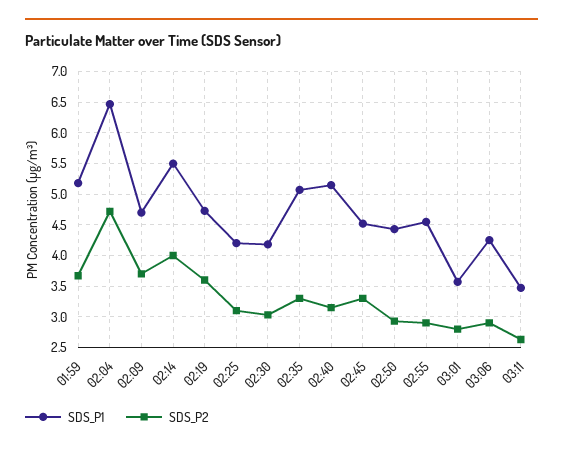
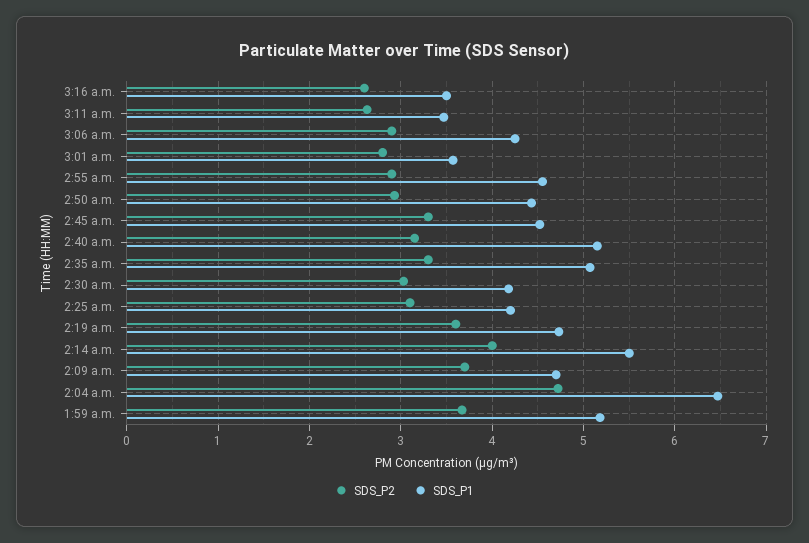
SDS_P2, 3:16 a.m.: none -> 2.6
SDS_P1, 3:16 a.m.: none -> 3.5

